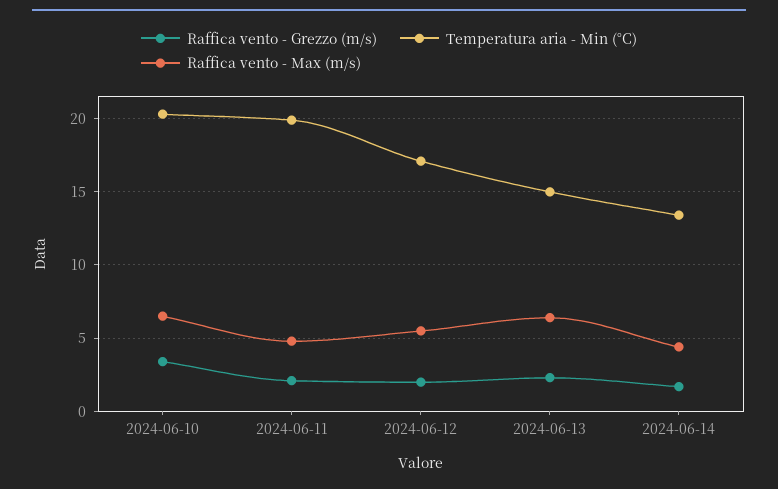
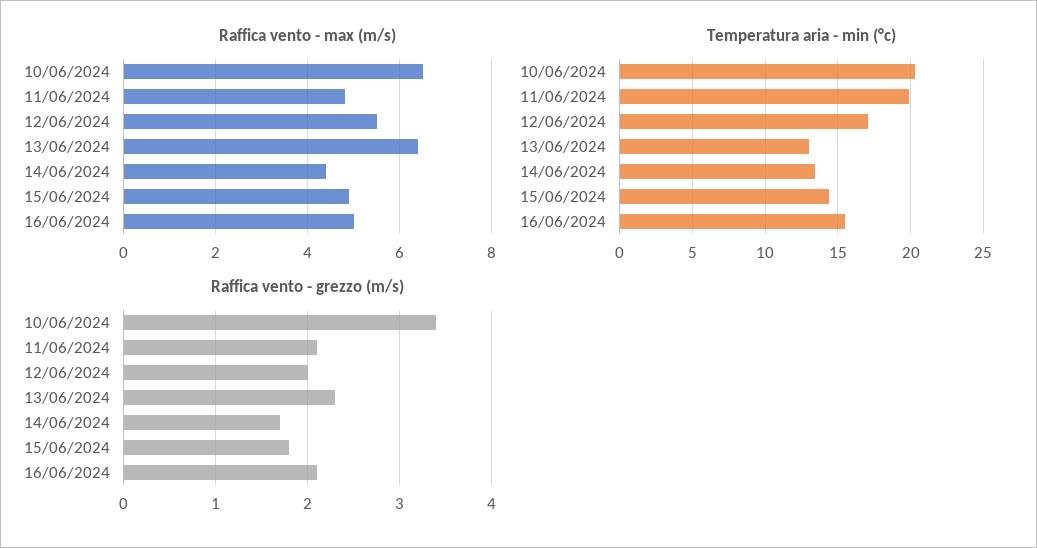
Temperatura aria - Min (°C), 2024-06-13: 15 -> 13
Raffica vento - Max (m/s), 15/06/2024: none -> 5
Raffica vento - Max (m/s), 16/06/2024: none -> 5
Temperatura aria - Min (°C), 15/06/2024: none -> 14.5
Temperatura aria - Min (°C), 16/06/2024: none -> 15.5
Raffica vento - Grezzo (m/s), 15/06/2024: none -> 1.8
Raffica vento - Grezzo (m/s), 16/06/2024: none -> 2.1

